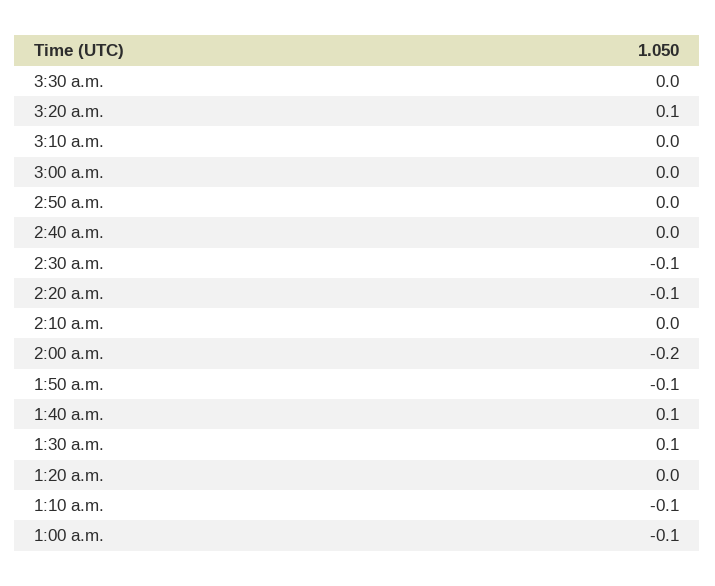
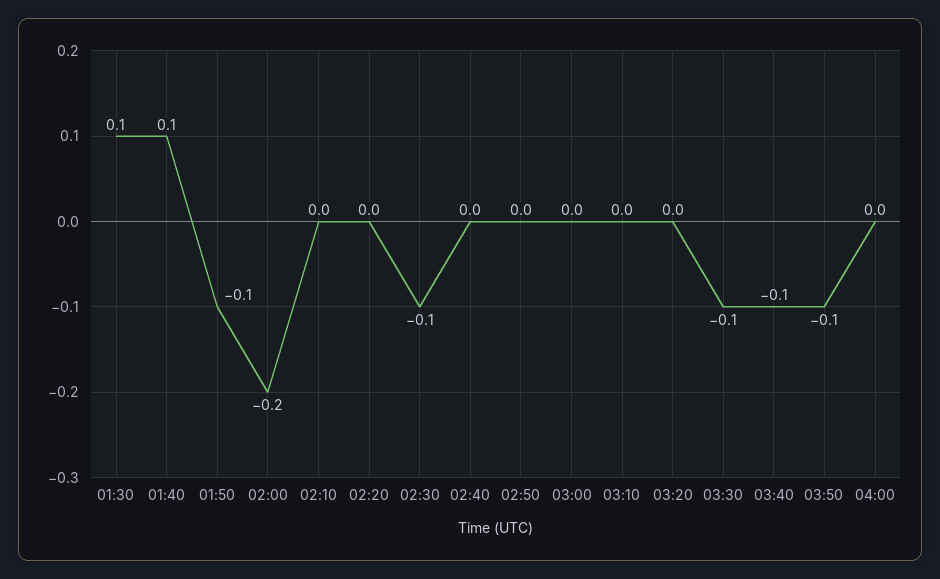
3:30 a.m.: 0 -> -0.1
3:20 a.m.: 0.1 -> 0
2:20 a.m.: -0.1 -> 0
1:20 a.m.: 0 -> none
1:10 a.m.: -0.1 -> none
1:00 a.m.: -0.1 -> none
03:40: none -> -0.1
03:50: none -> -0.1
04:00: none -> 0

